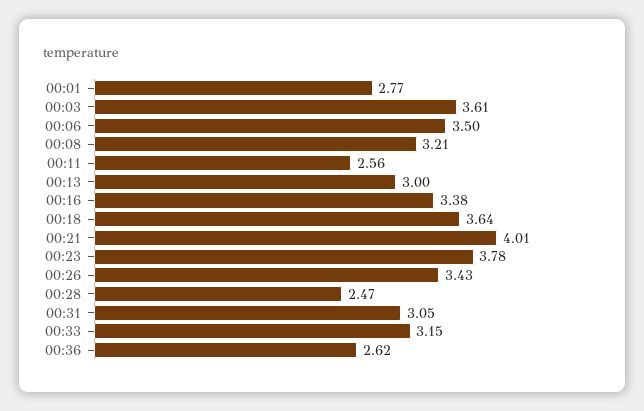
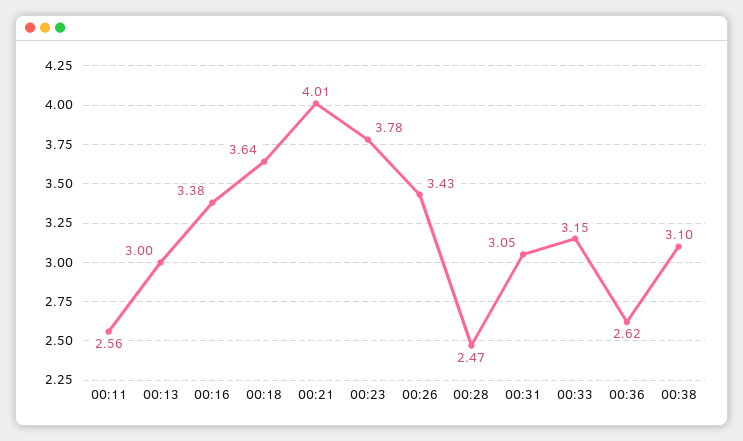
00:01: 2.77 -> none
00:03: 3.61 -> none
00:06: 3.5 -> none
00:08: 3.21 -> none
00:38: none -> 3.1

